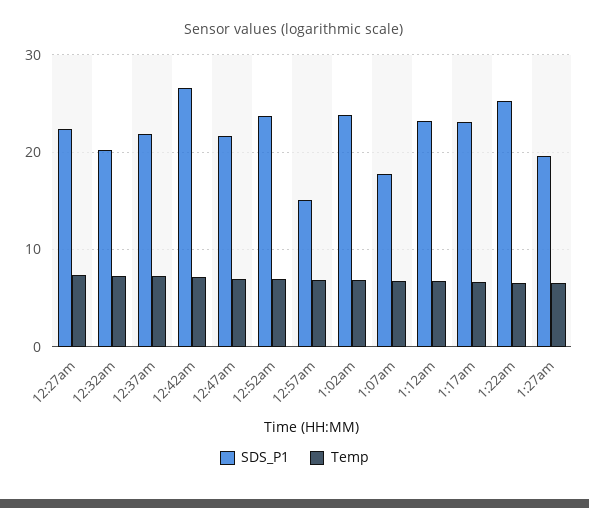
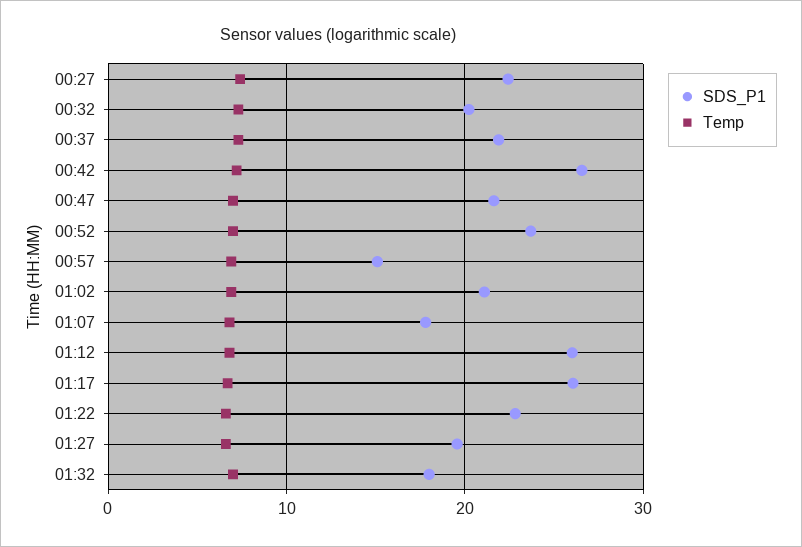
SDS_P1, 1:02am: 24 -> 21
SDS_P1, 1:12am: 23 -> 26
SDS_P1, 1:17am: 23 -> 26
SDS_P1, 1:22am: 25 -> 23
SDS_P1, 01:32: none -> 18
Temp, 01:32: none -> 7

